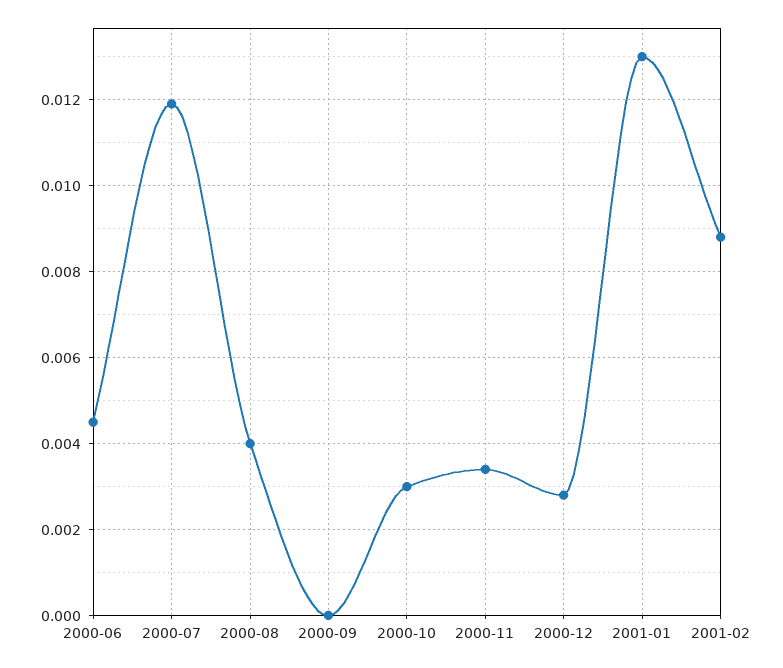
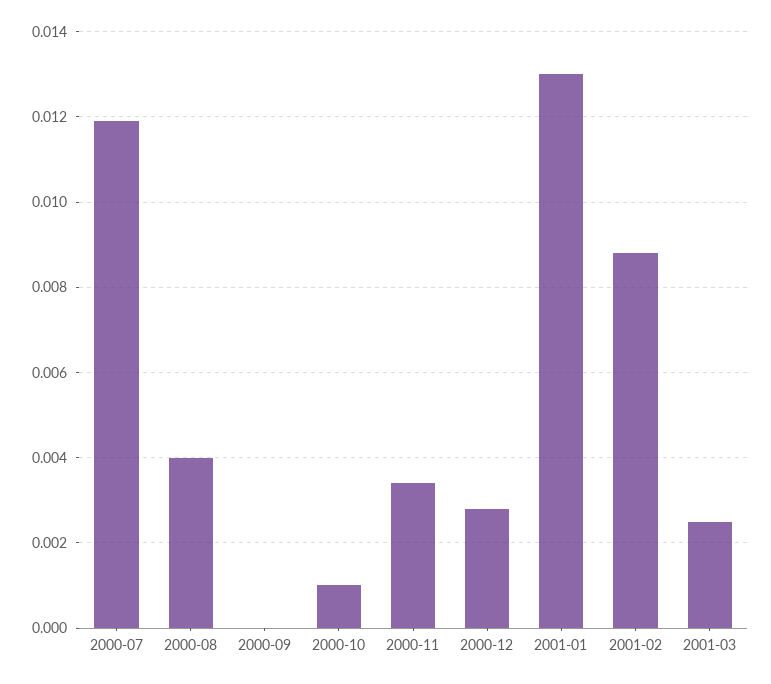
2000-06: 0.0045 -> none
2000-10: 0.003 -> 0.001
2001-03: none -> 0.0025

